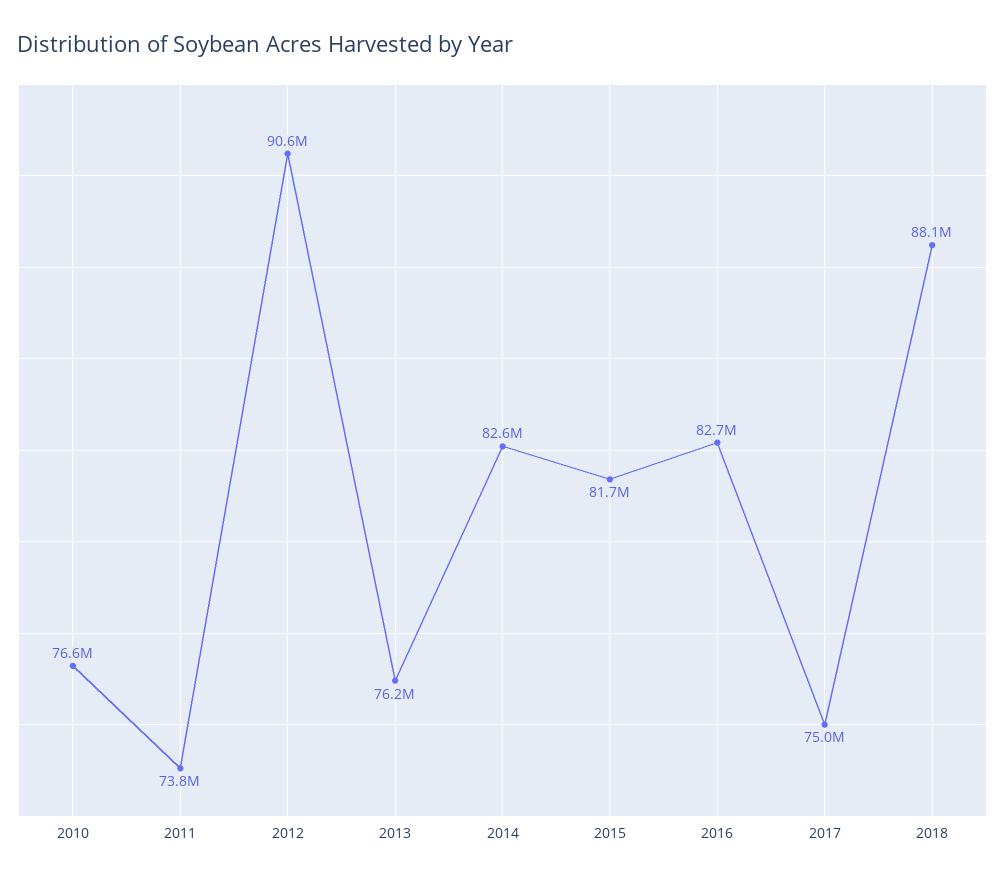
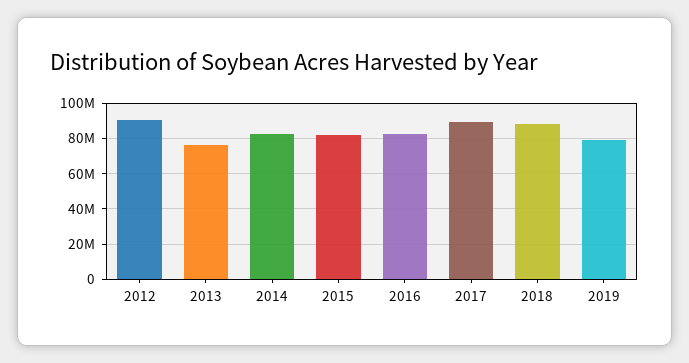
2010: 76600000 -> none
2011: 73800000 -> none
2017: 75000000 -> 90000000
2019: none -> 80000000

